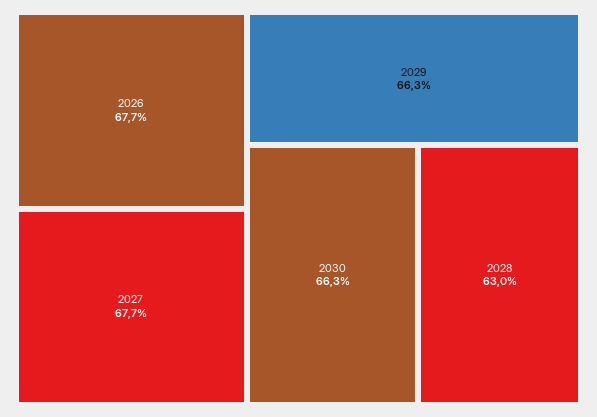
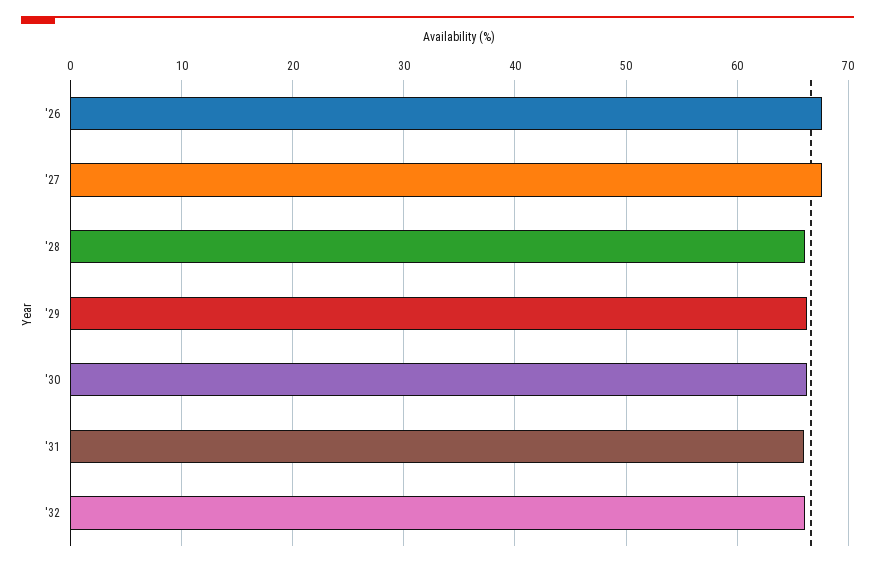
2028: 63 -> 66
'31: none -> 66
'32: none -> 66

